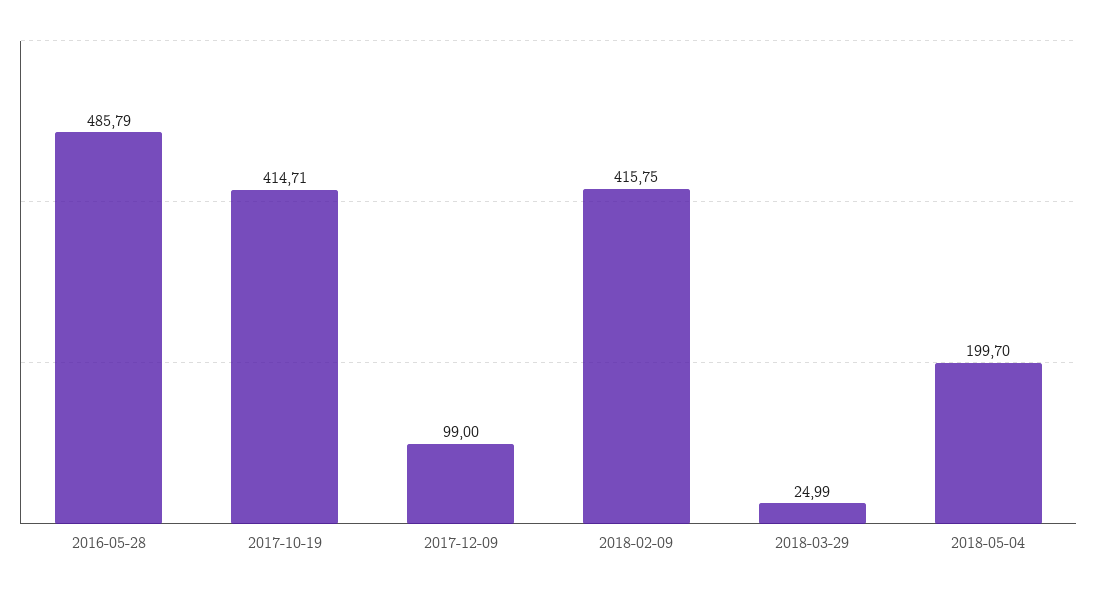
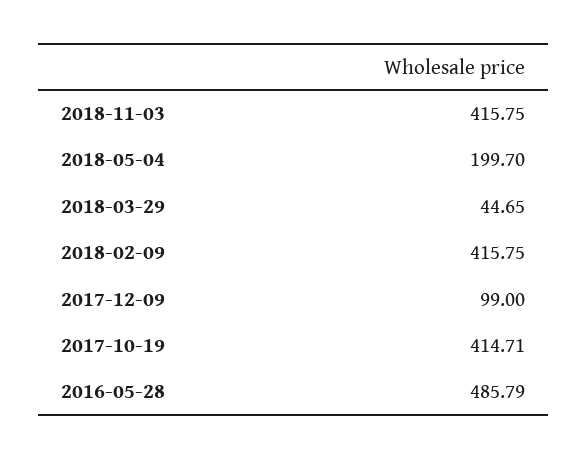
2018-03-29: 24.99 -> 44.65
2018-11-03: none -> 415.75

